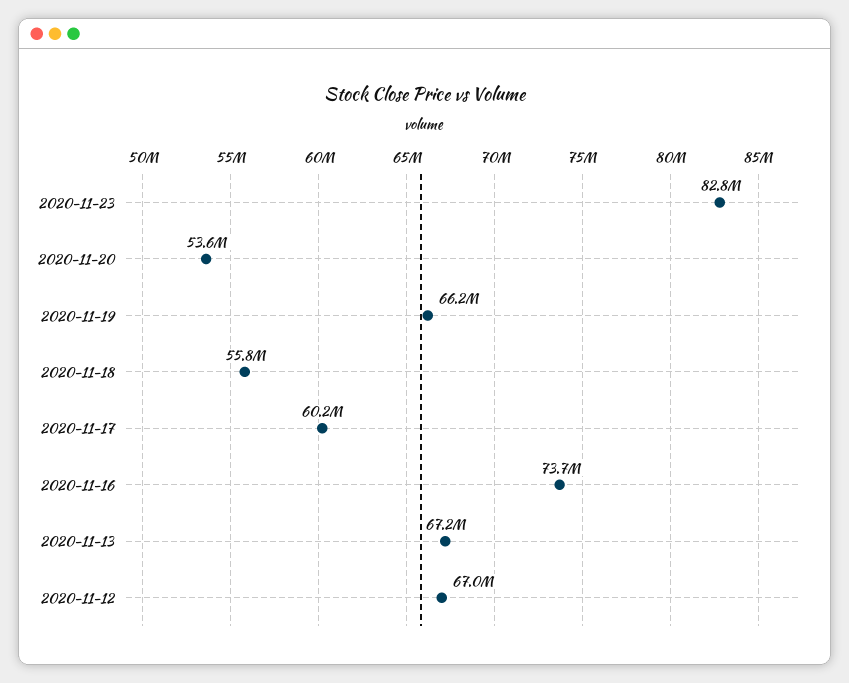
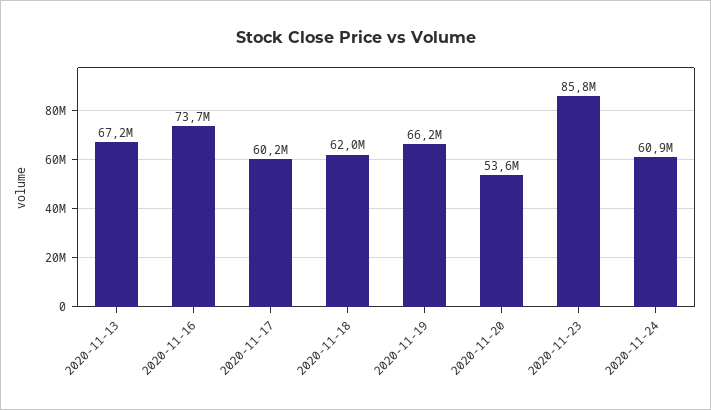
2020-11-23: 82800000 -> 85800000
2020-11-18: 55800000 -> 62000000
2020-11-12: 67000000 -> none
2020-11-24: none -> 60900000

